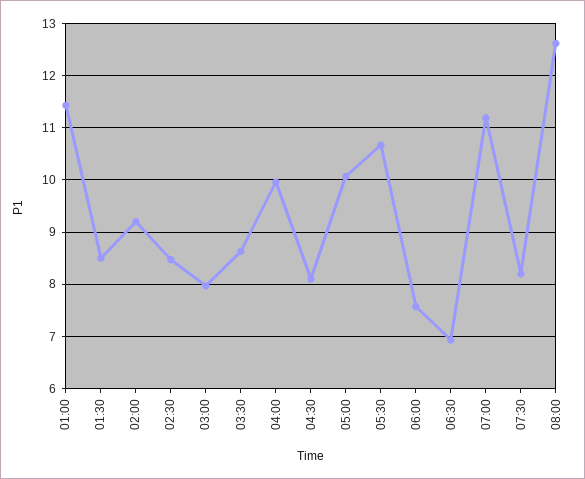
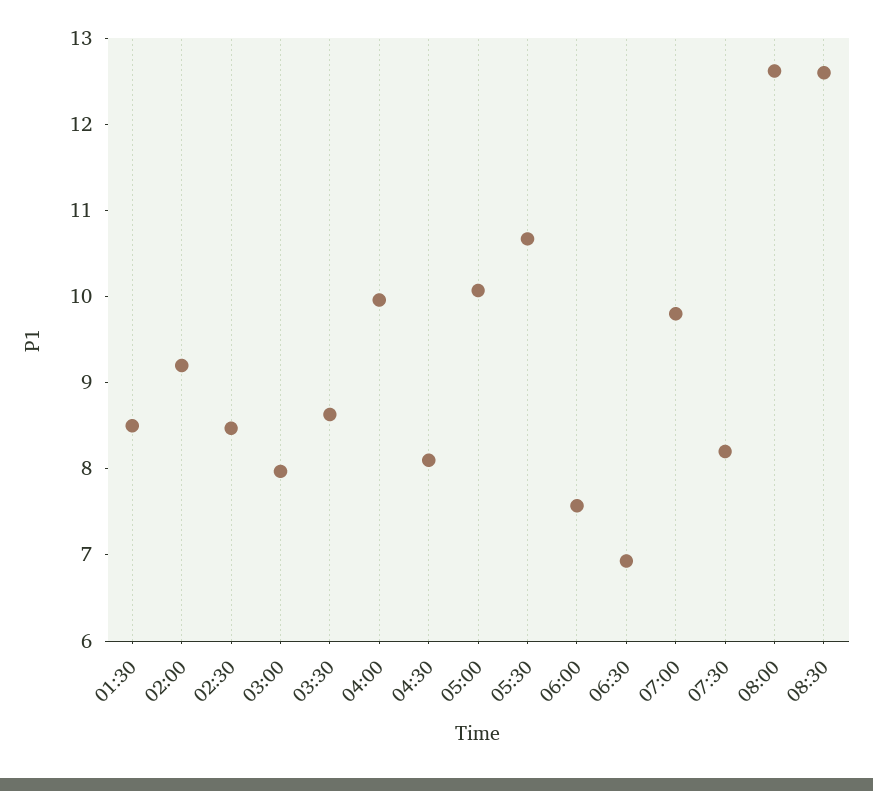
01:00: 11.4 -> none
07:00: 11.2 -> 9.8
08:30: none -> 12.6

